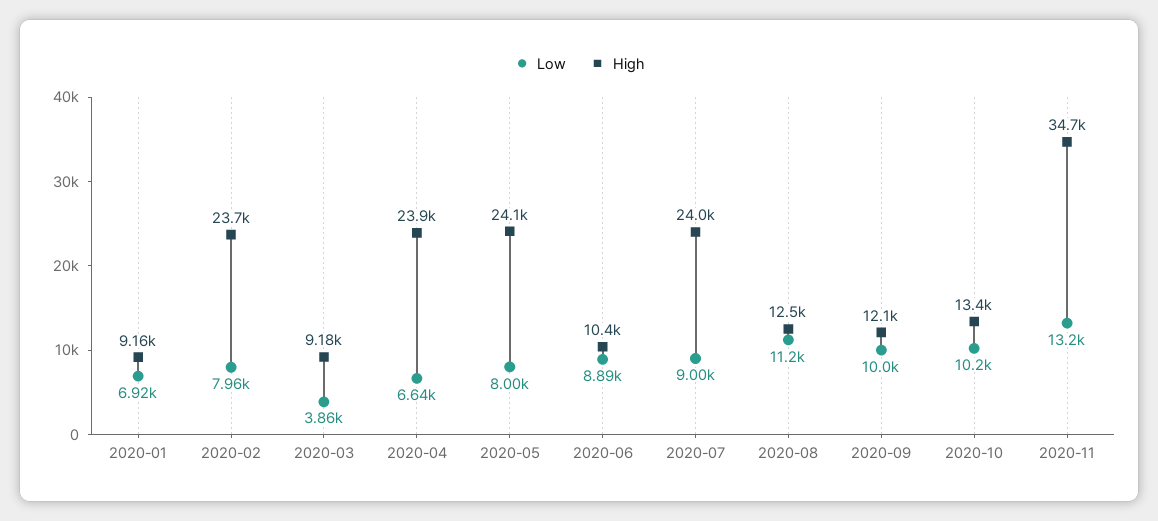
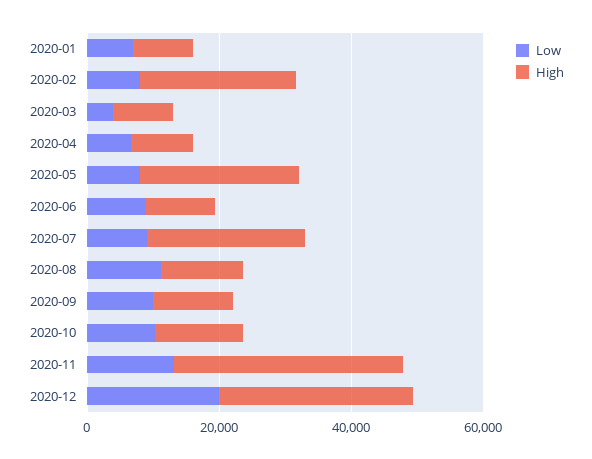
High, 2020-04: 23900 -> 10000
Low, 2020-12: none -> 20000
High, 2020-12: none -> 30000

